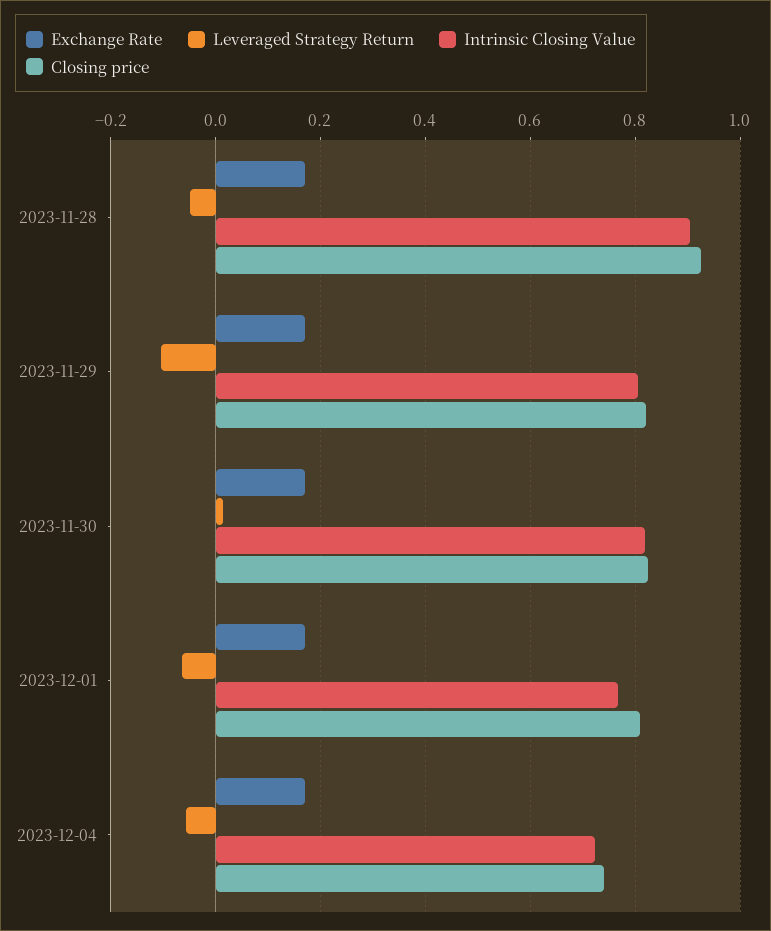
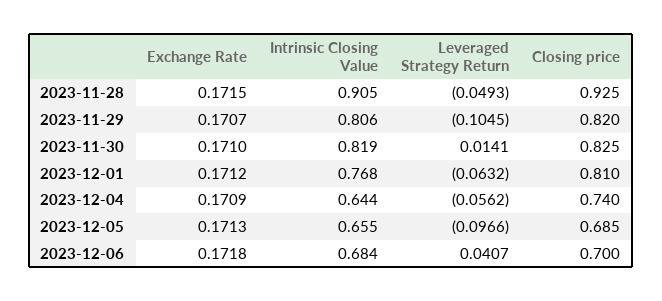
Intrinsic Closing Value, 2023-12-04: 0.72 -> 0.644
Exchange Rate, 2023-12-05: none -> 0.1713
Intrinsic Closing Value, 2023-12-05: none -> 0.655
Leveraged Strategy Return, 2023-12-05: none -> -0.0966
Closing price, 2023-12-05: none -> 0.685
Exchange Rate, 2023-12-06: none -> 0.1718
Intrinsic Closing Value, 2023-12-06: none -> 0.684
Leveraged Strategy Return, 2023-12-06: none -> 0.0407
Closing price, 2023-12-06: none -> 0.7

